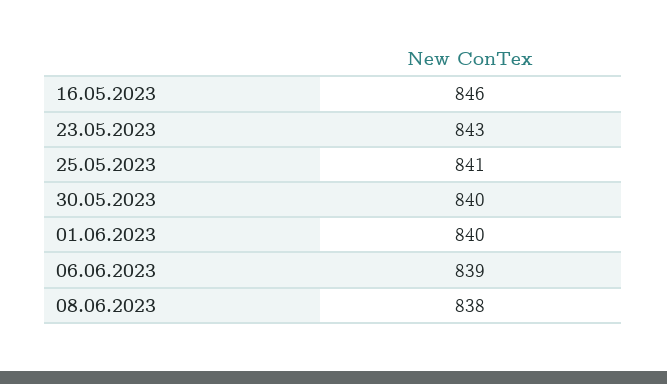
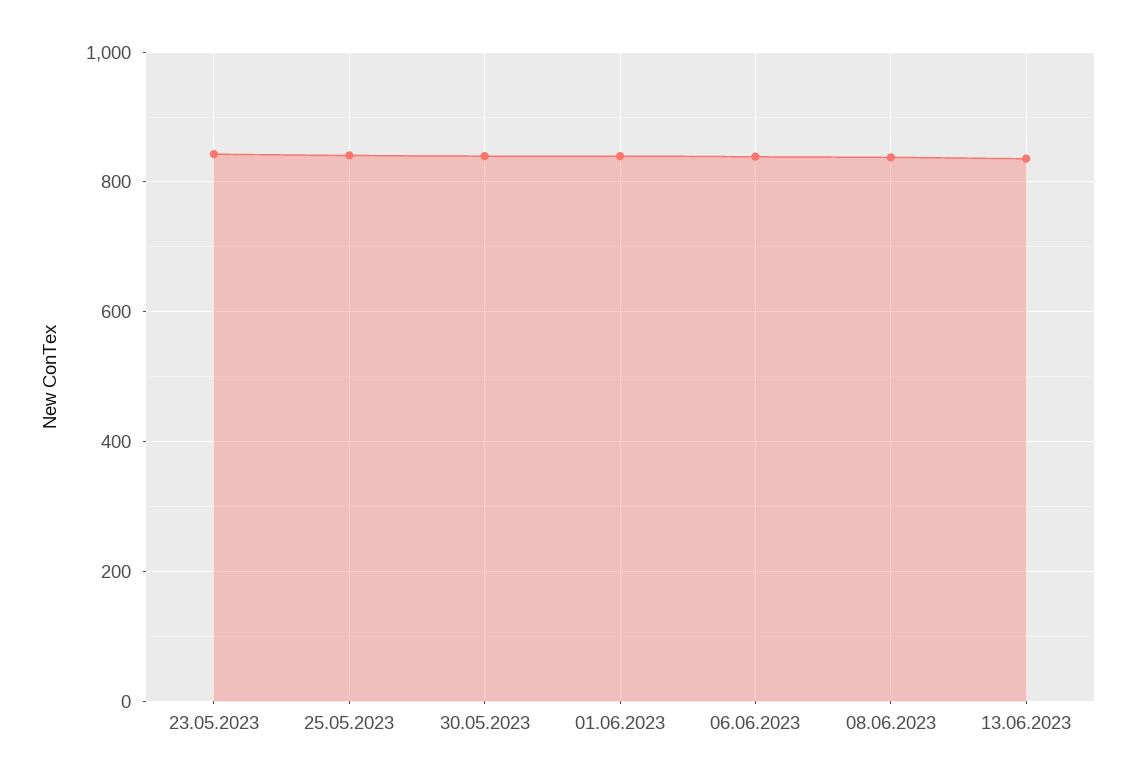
16.05.2023: 846 -> none
13.06.2023: none -> 840

